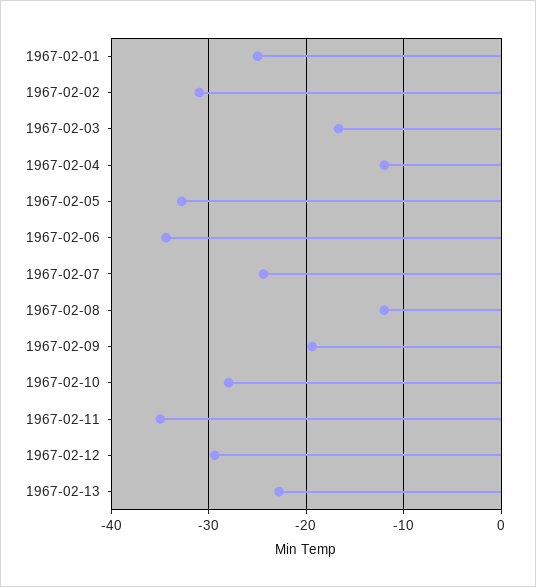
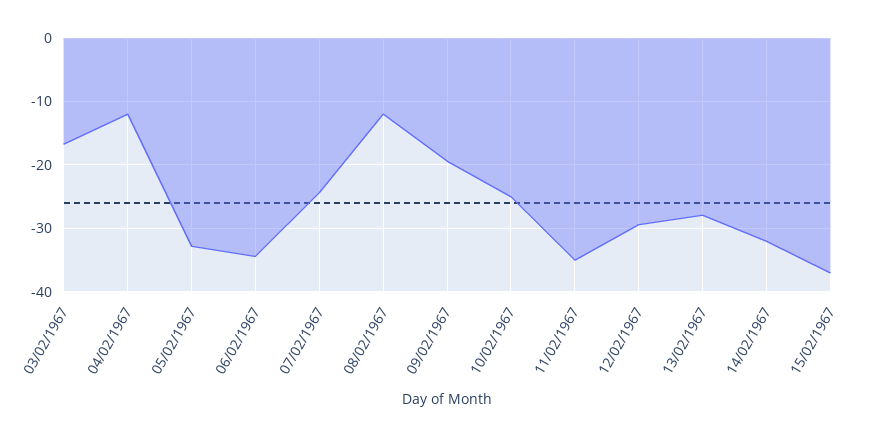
1967-02-01: -25 -> none
1967-02-02: -31 -> none
1967-02-10: -28 -> -25
1967-02-13: -23 -> -28
14/02/1967: none -> -32
15/02/1967: none -> -37

